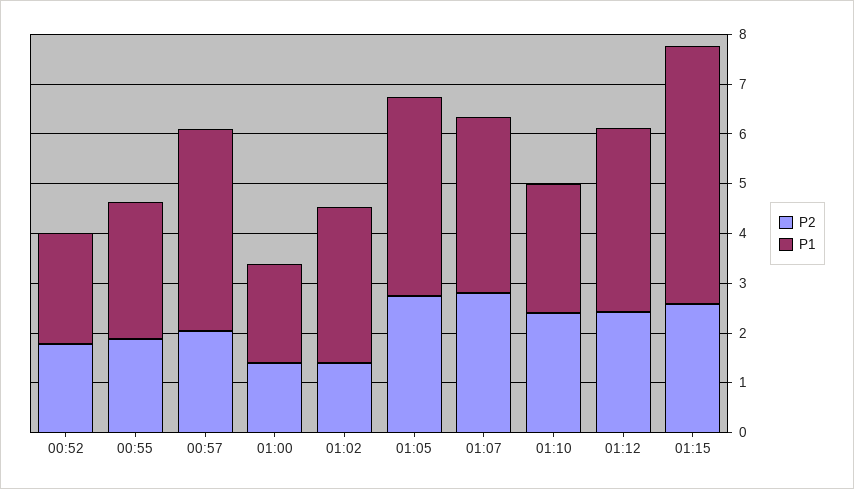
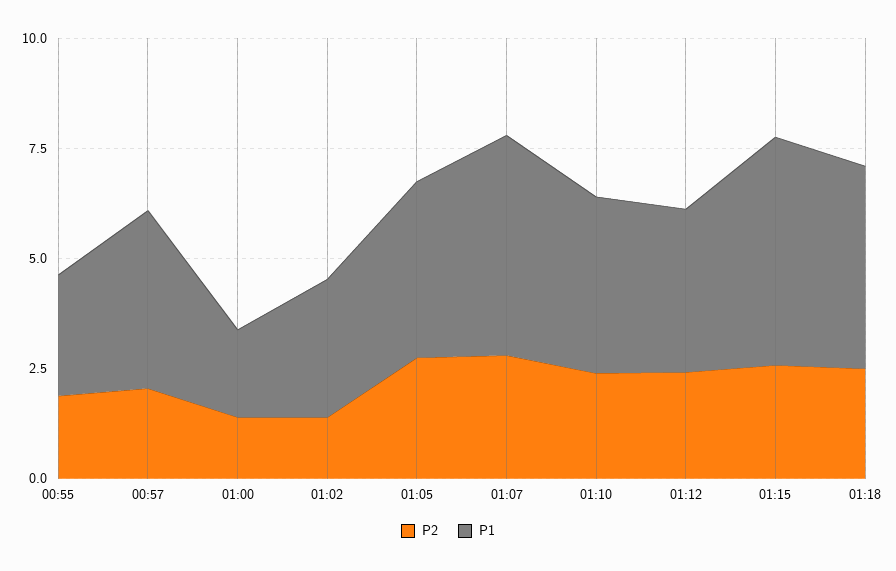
P2, 00:52: 1.8 -> none
P1, 00:52: 2.2 -> none
P1, 01:07: 3.6 -> 5
P1, 01:10: 2.6 -> 4
P2, 01:18: none -> 2.5
P1, 01:18: none -> 4.5

